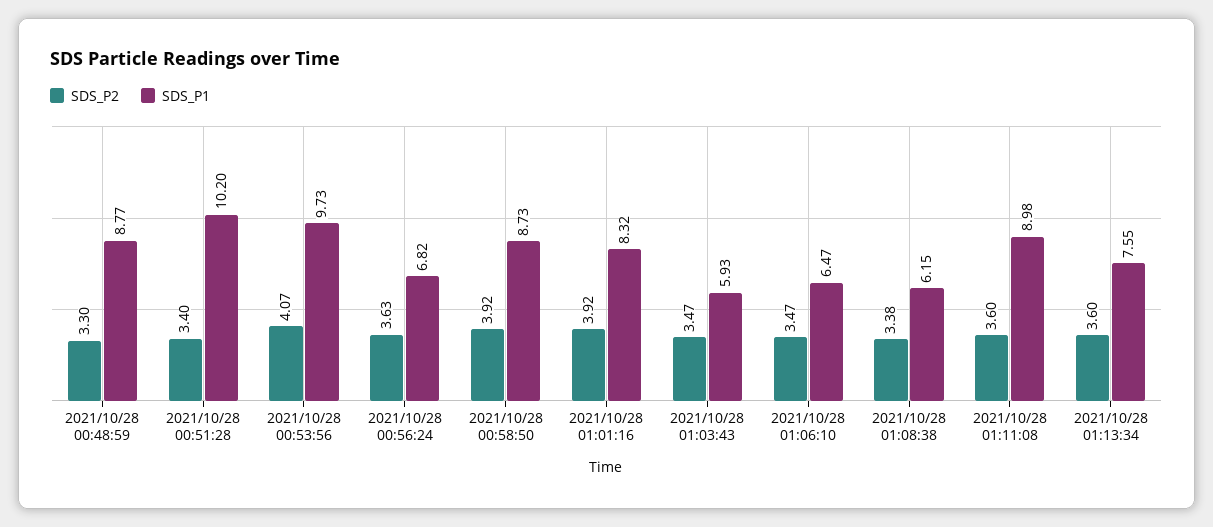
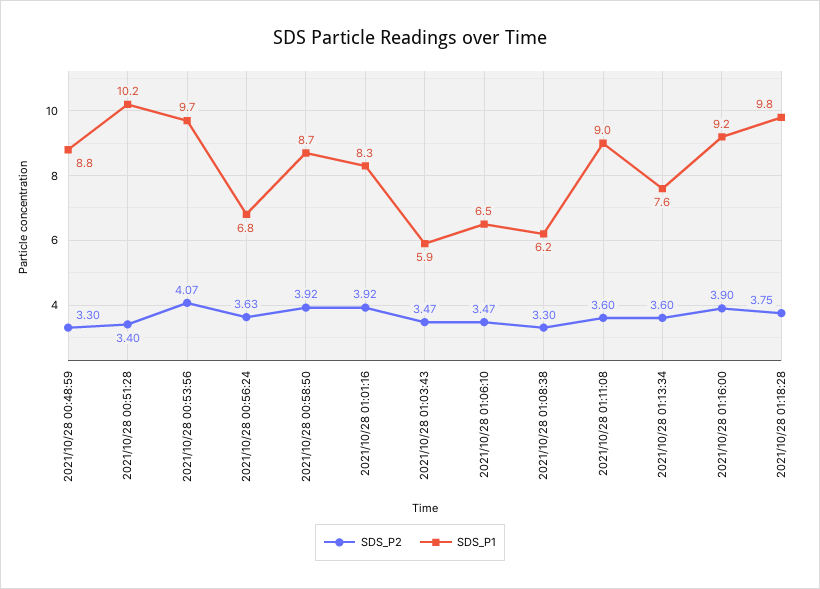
SDS_P2, 2021/10/28 01:08:38: 3.38 -> 3.3
SDS_P2, 2021/10/28 01:16:00: none -> 3.9
SDS_P1, 2021/10/28 01:16:00: none -> 9.2
SDS_P2, 2021/10/28 01:18:28: none -> 3.75
SDS_P1, 2021/10/28 01:18:28: none -> 9.8

